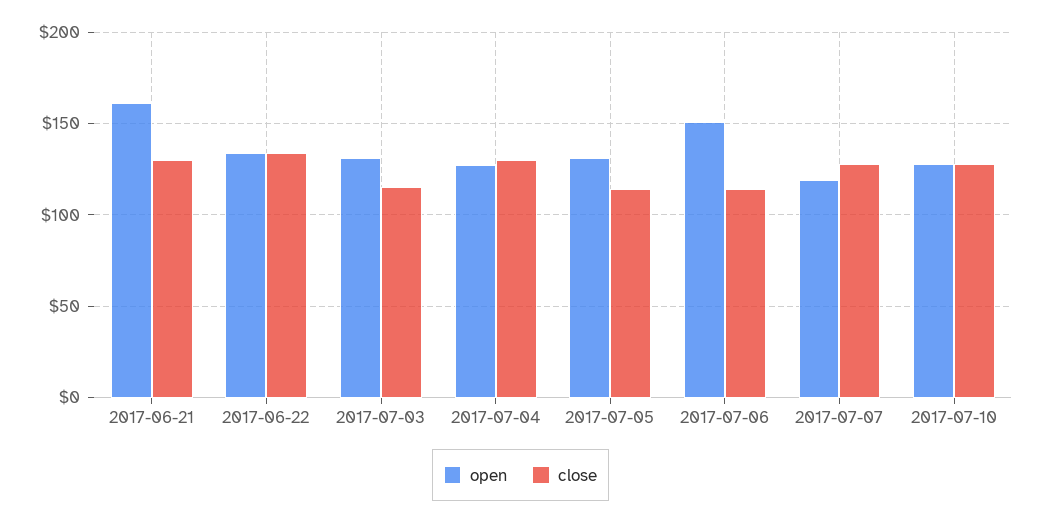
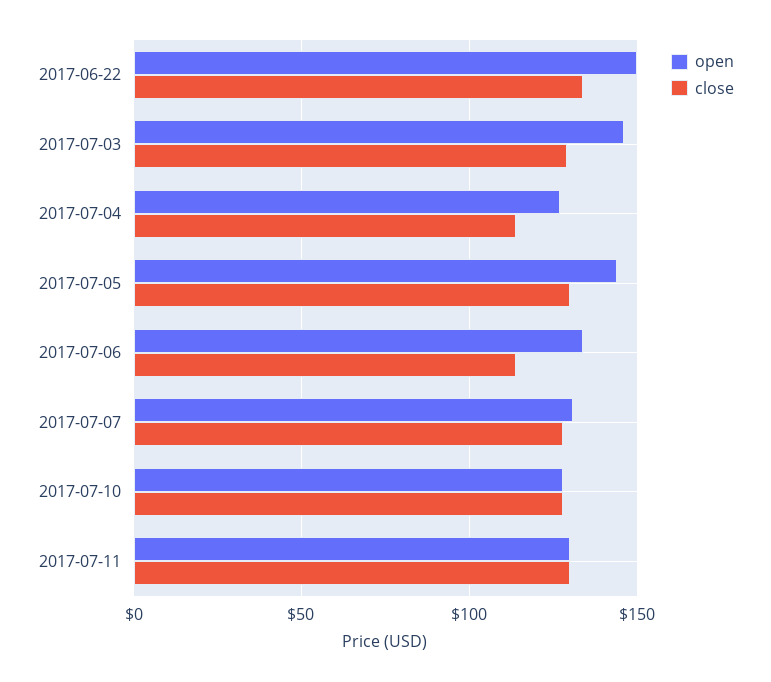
open, 2017-06-21: 160 -> none
close, 2017-06-21: 130 -> none
open, 2017-06-22: 135 -> 150
open, 2017-07-03: 130 -> 145
close, 2017-07-03: 115 -> 130
close, 2017-07-04: 130 -> 115
open, 2017-07-05: 130 -> 145
close, 2017-07-05: 115 -> 130
open, 2017-07-06: 150 -> 135
open, 2017-07-07: 120 -> 130
open, 2017-07-11: none -> 130
close, 2017-07-11: none -> 130

